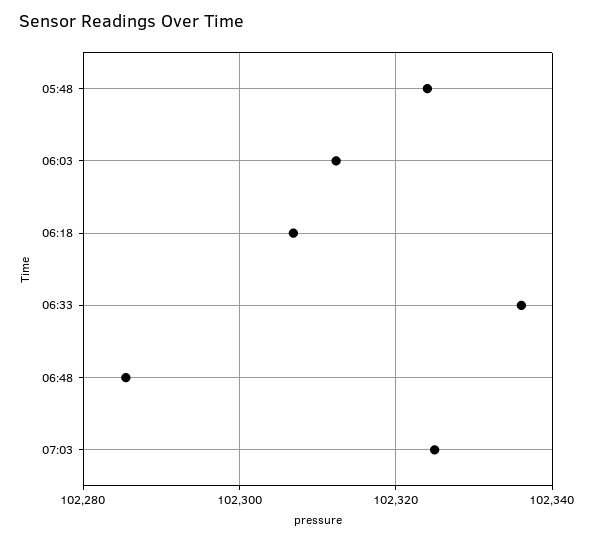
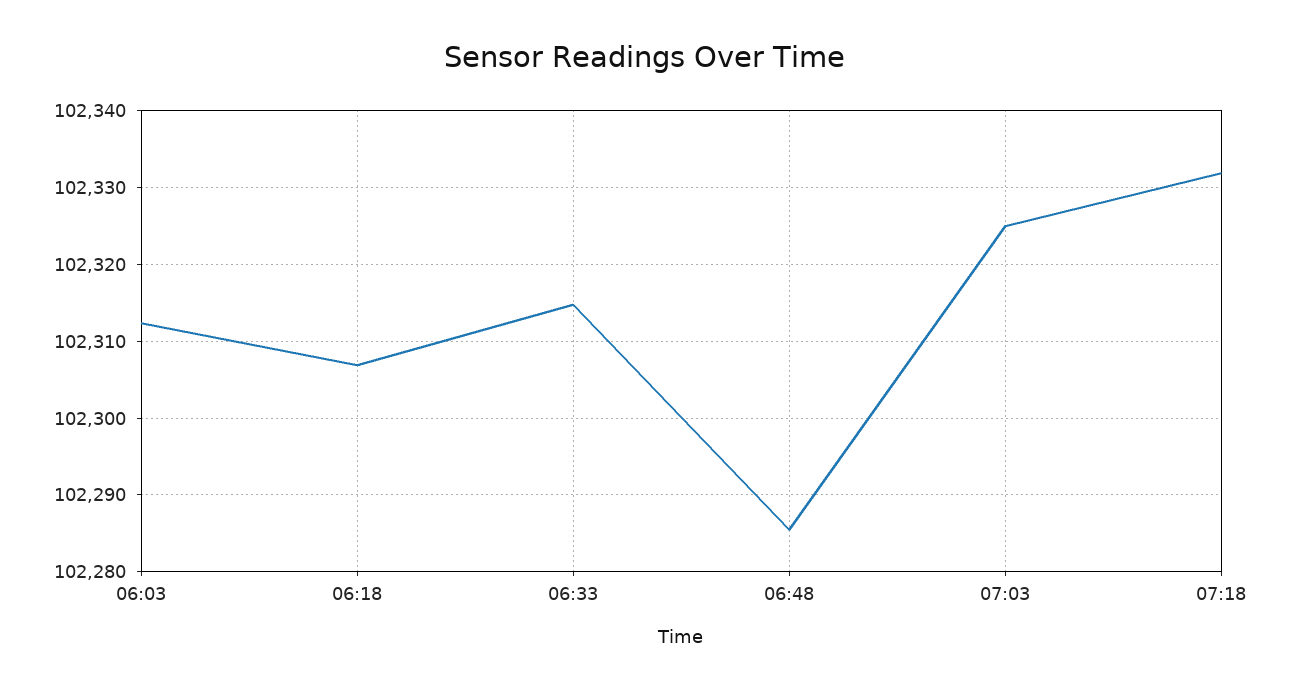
05:48: 102324 -> none
06:33: 102336 -> 102315
07:18: none -> 102332

